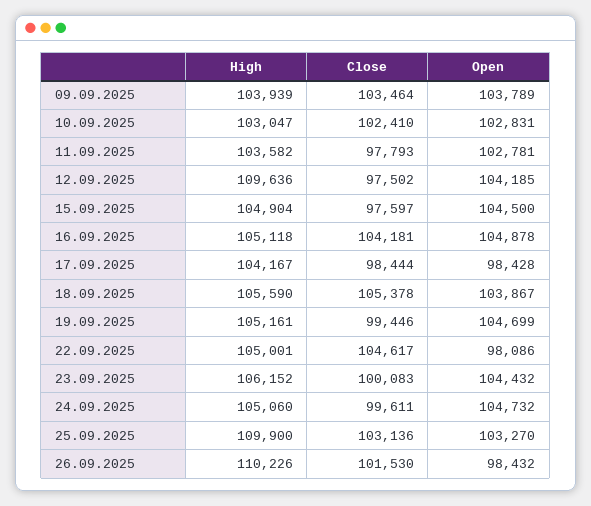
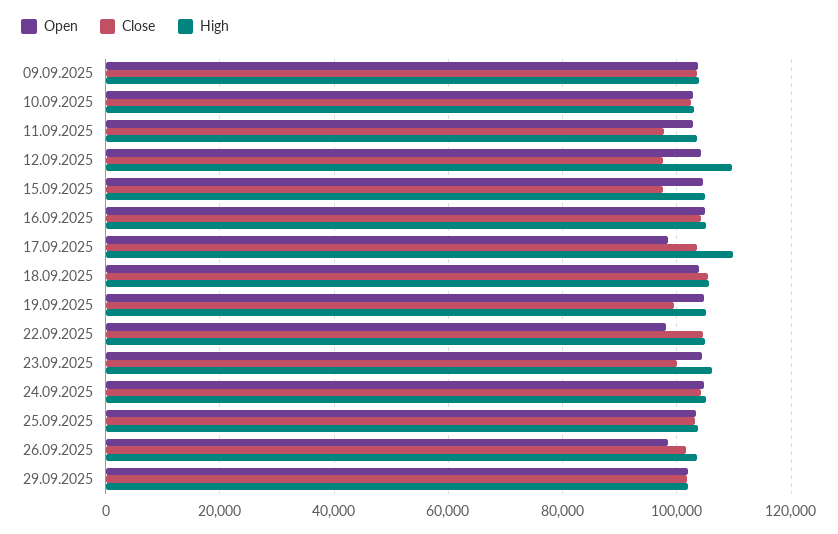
High, 17.09.2025: 104167 -> 110000
Close, 17.09.2025: 98444 -> 104000
Close, 24.09.2025: 99611 -> 104000
High, 25.09.2025: 109900 -> 104000
High, 26.09.2025: 110226 -> 104000
Open, 29.09.2025: none -> 102000
Close, 29.09.2025: none -> 102000
High, 29.09.2025: none -> 102000

